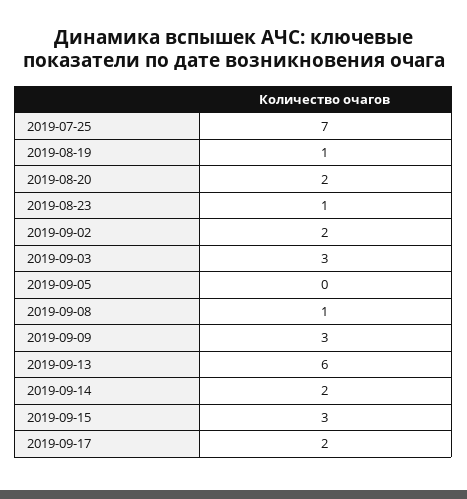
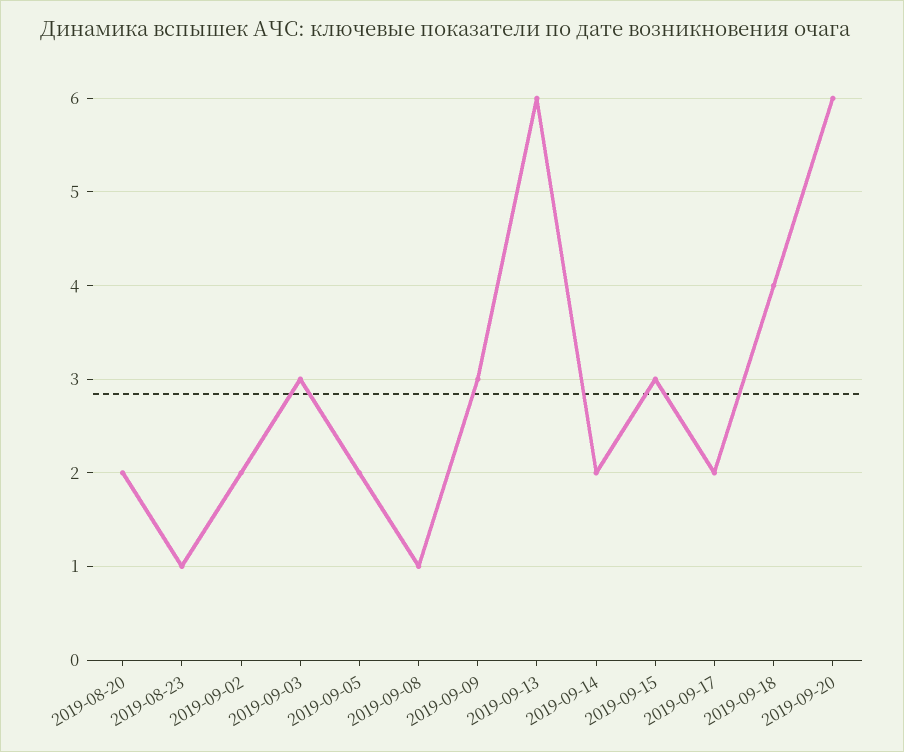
2019-07-25: 7 -> none
2019-08-19: 1 -> none
2019-09-05: 0 -> 2
2019-09-18: none -> 4
2019-09-20: none -> 6

